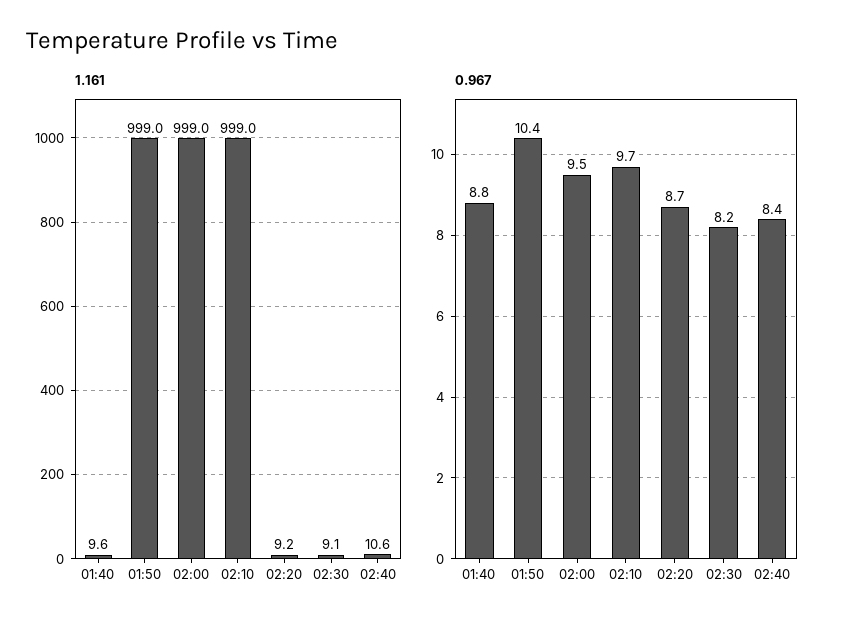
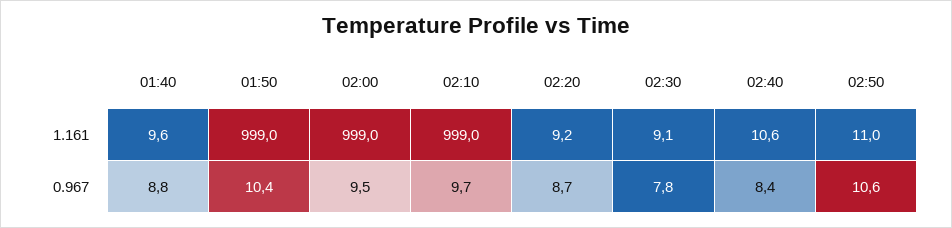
0.967, 02:30: 8.2 -> 7.8
1.161, 02:50: none -> 11
0.967, 02:50: none -> 10.6

